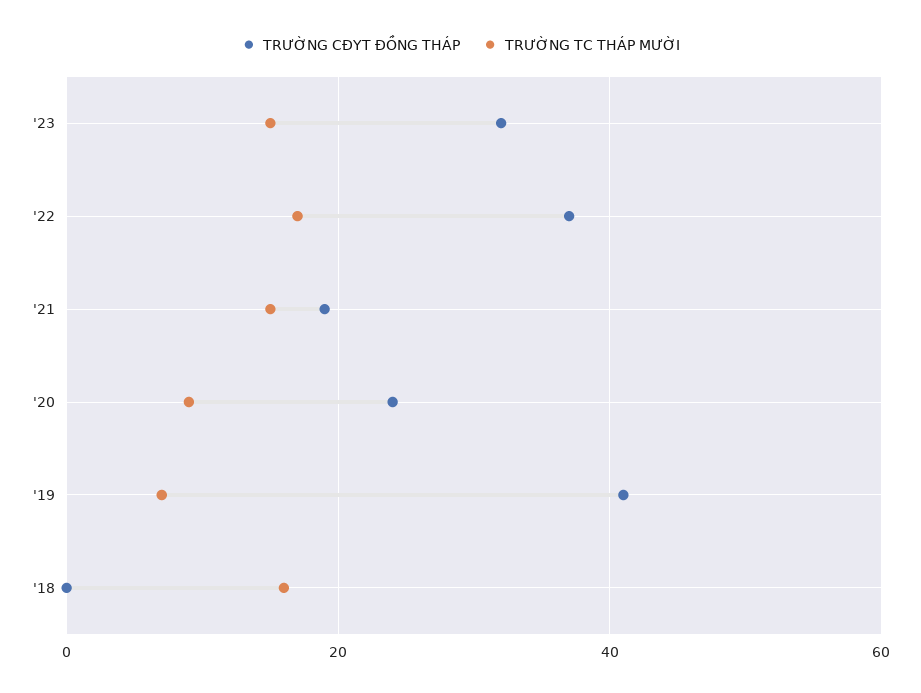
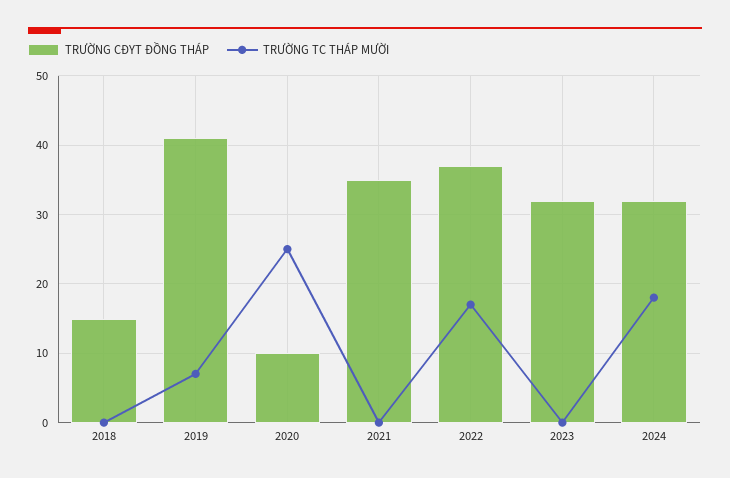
TRƯỜNG TC THÁP MƯỜI, '23: 15 -> 0
TRƯỜNG CĐYT ĐỒNG THÁP, '21: 20 -> 35
TRƯỜNG TC THÁP MƯỜI, '21: 15 -> 0
TRƯỜNG CĐYT ĐỒNG THÁP, '20: 25 -> 10
TRƯỜNG TC THÁP MƯỜI, '20: 10 -> 25
TRƯỜNG CĐYT ĐỒNG THÁP, '18: 0 -> 15
TRƯỜNG TC THÁP MƯỜI, '18: 15 -> 0
TRƯỜNG CĐYT ĐỒNG THÁP, 2024: none -> 32
TRƯỜNG TC THÁP MƯỜI, 2024: none -> 18

